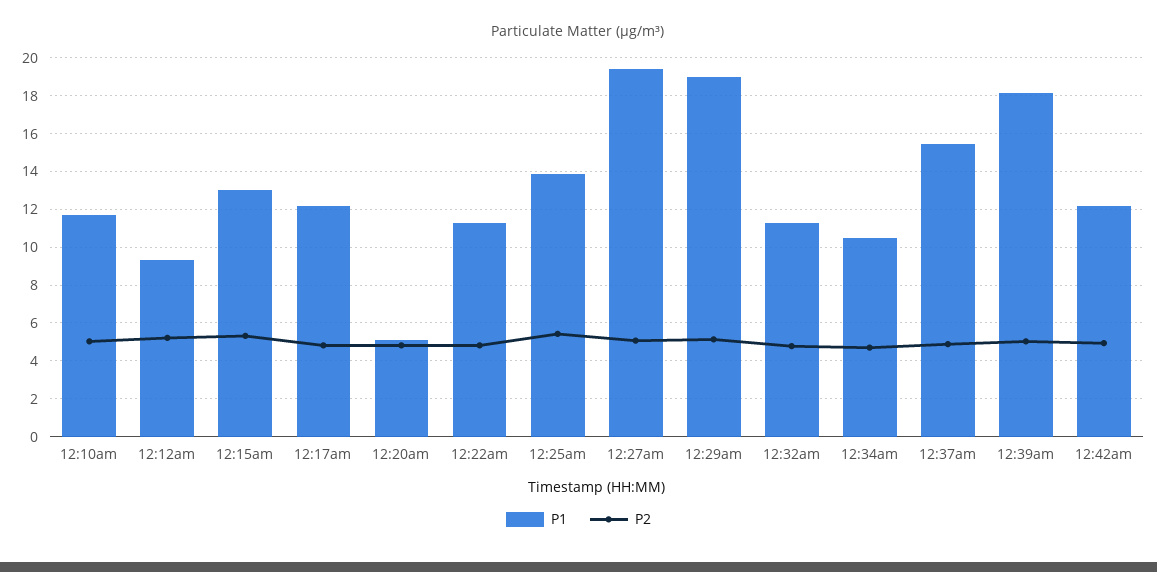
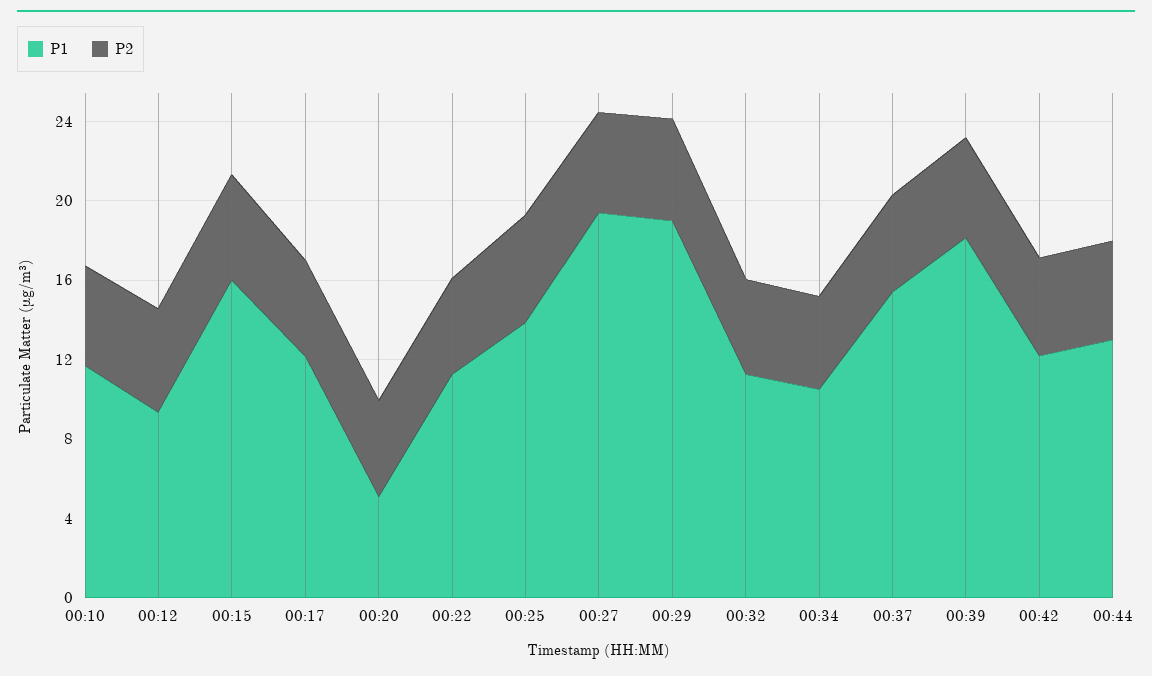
P1, 12:15am: 13 -> 16
P1, 00:44: none -> 13
P2, 00:44: none -> 5

